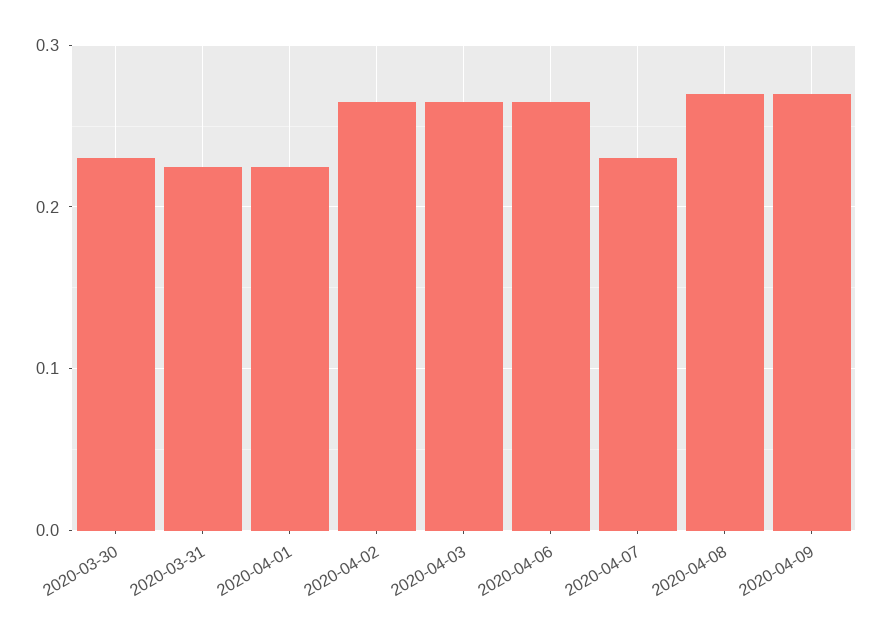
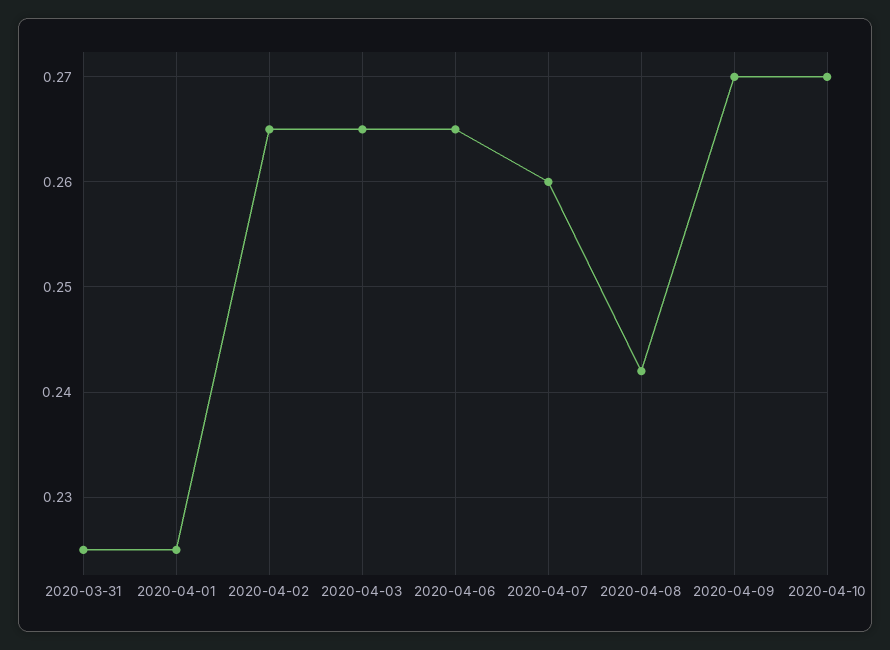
2020-03-30: 0.23 -> none
2020-04-07: 0.23 -> 0.26
2020-04-08: 0.27 -> 0.242
2020-04-10: none -> 0.27

